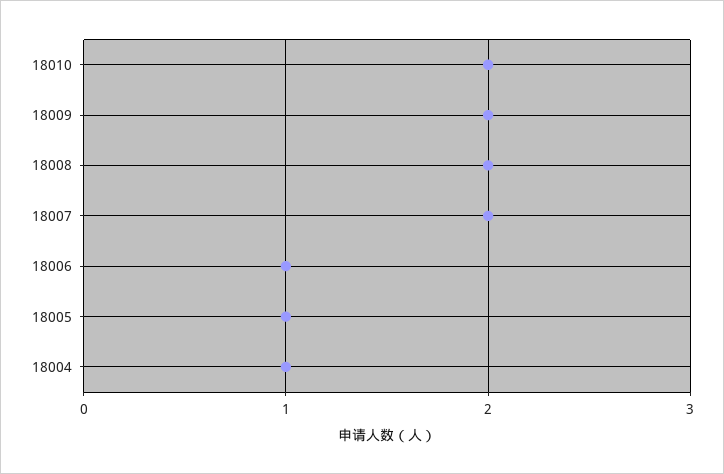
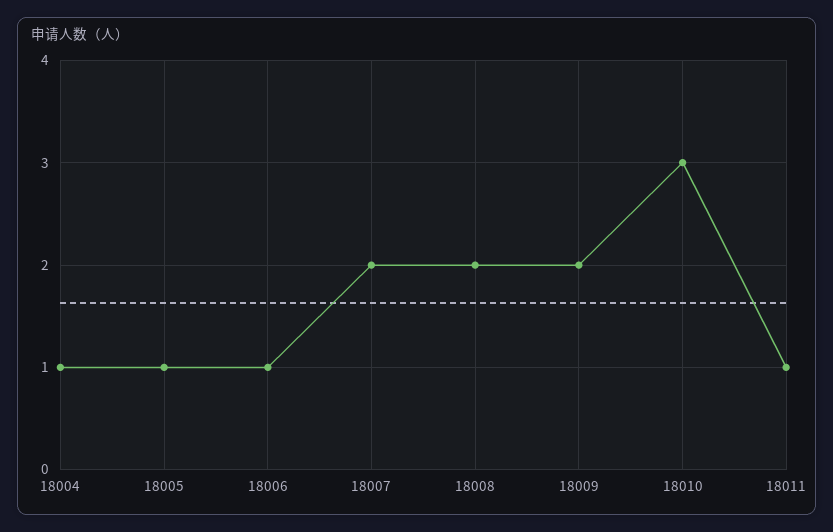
18010: 2 -> 3
18011: none -> 1

